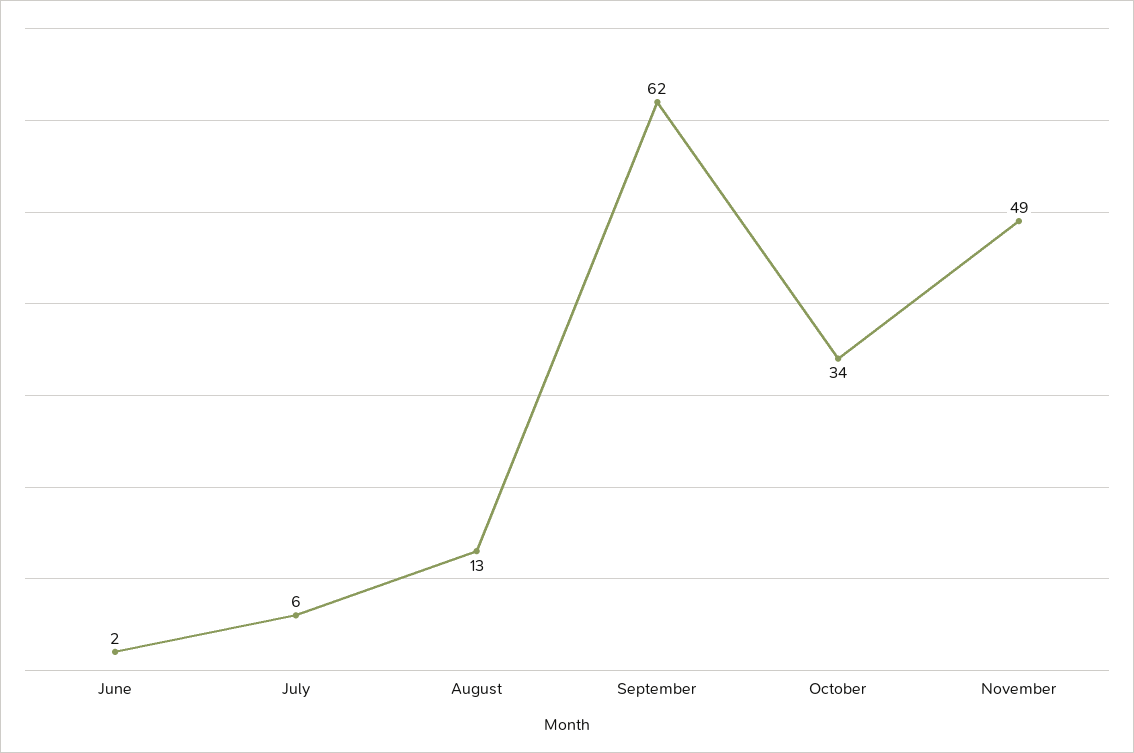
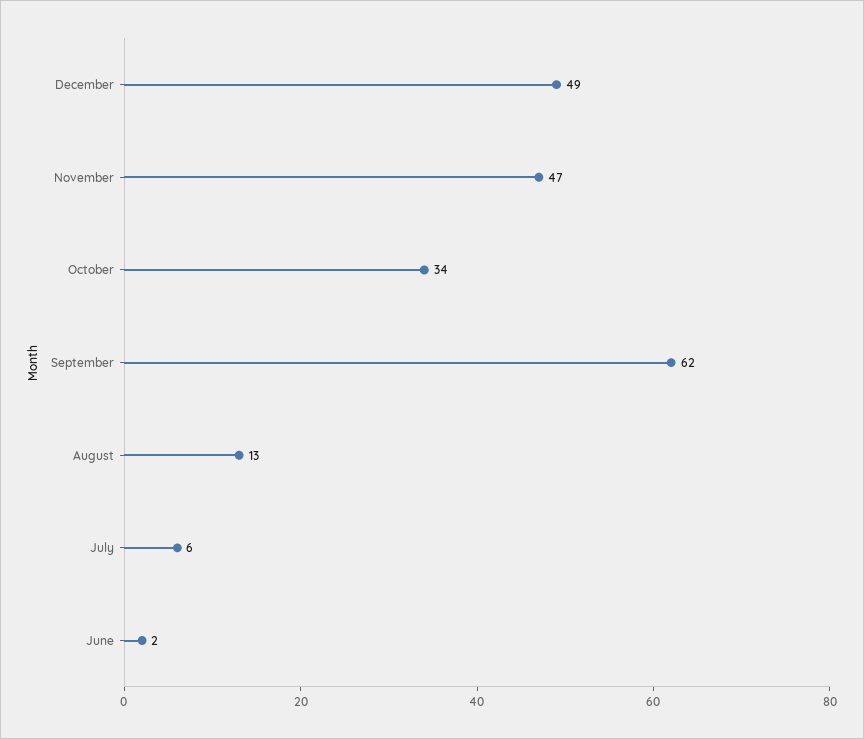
November: 49 -> 47
December: none -> 49

